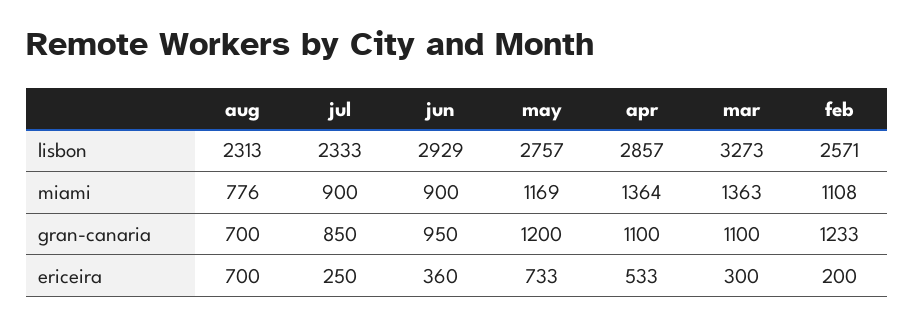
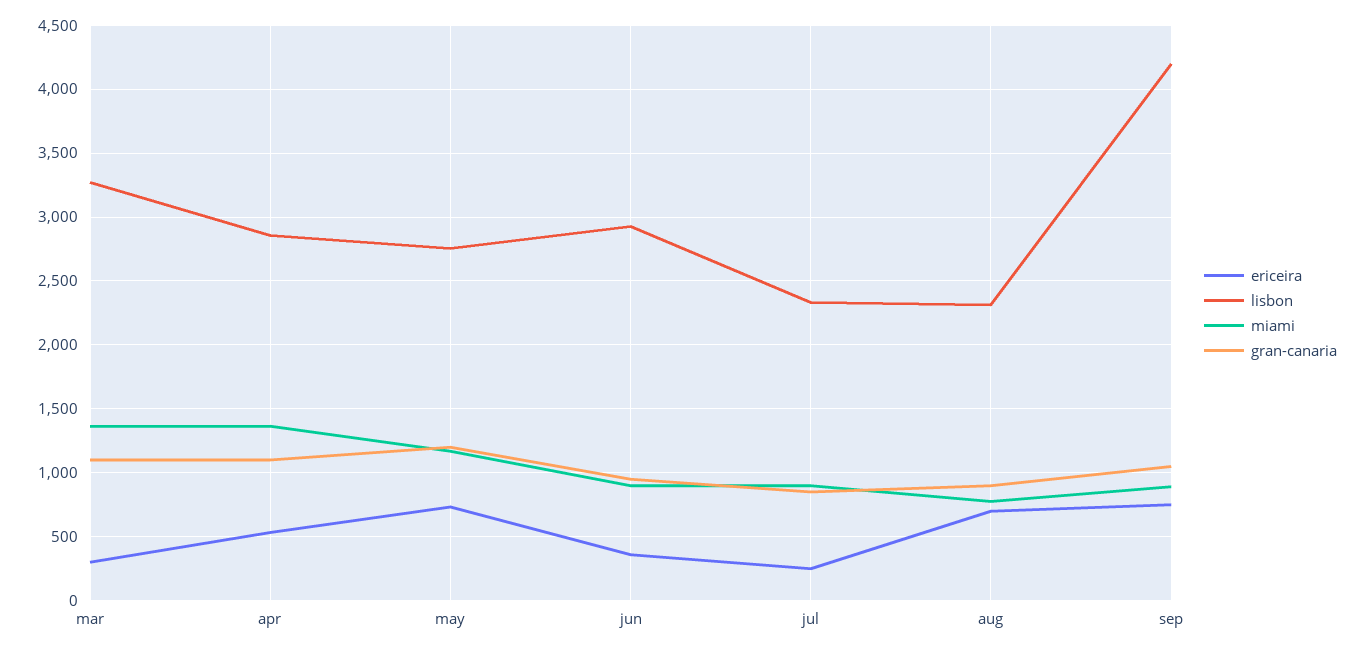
lisbon, feb: 2571 -> none
miami, feb: 1108 -> none
gran-canaria, aug: 700 -> 900
gran-canaria, feb: 1233 -> none
ericeira, feb: 200 -> none
ericeira, sep: none -> 750
lisbon, sep: none -> 4200
miami, sep: none -> 900
gran-canaria, sep: none -> 1050

